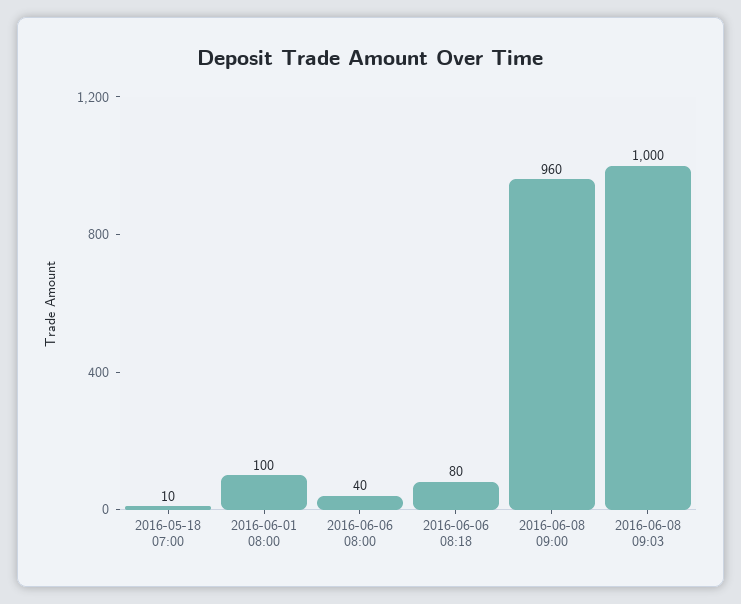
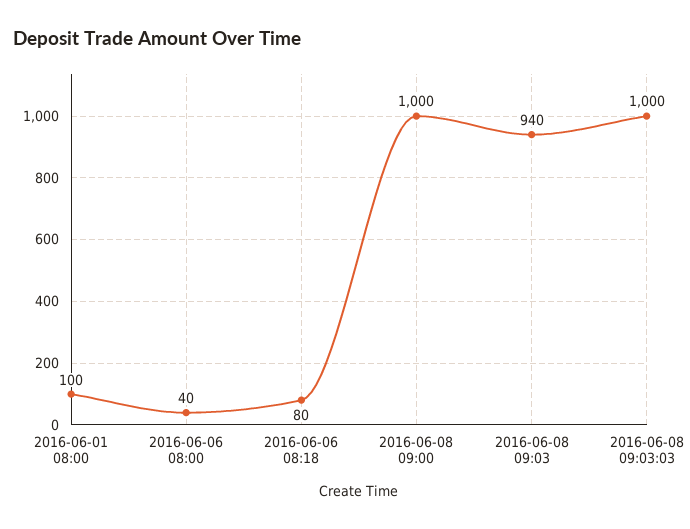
2016-05-18 07:00: 10 -> none
2016-06-08 09:00: 960 -> 1000
2016-06-08 09:03: 1000 -> 940
2016-06-08 09:03:03: none -> 1000

